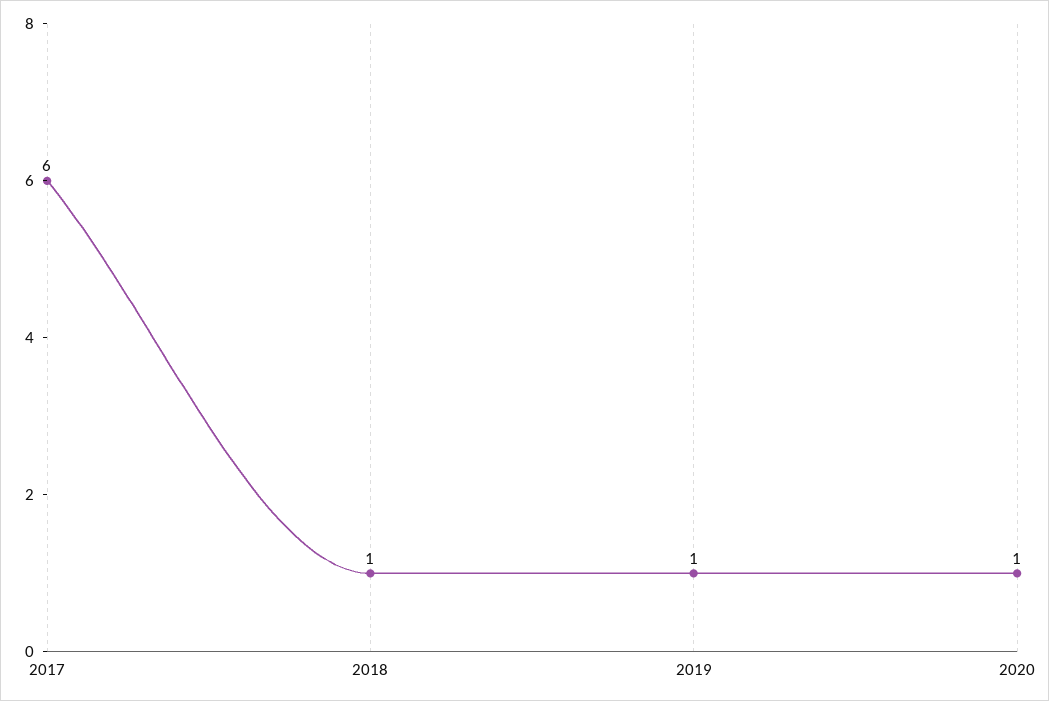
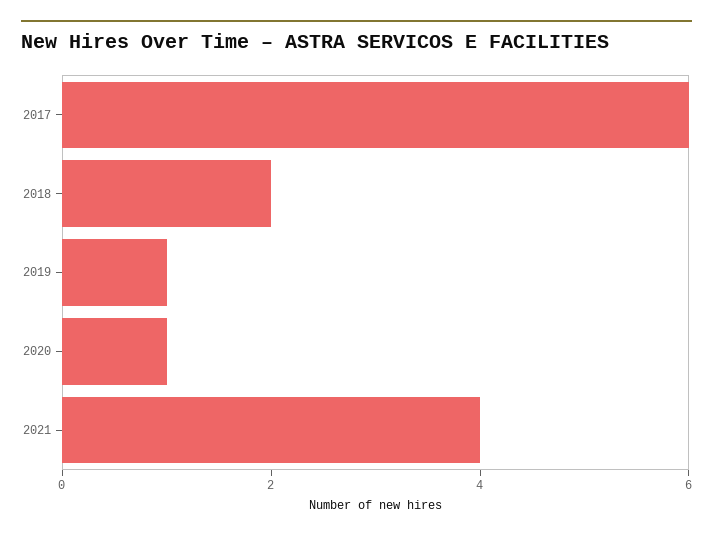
2018: 1 -> 2
2021: none -> 4

